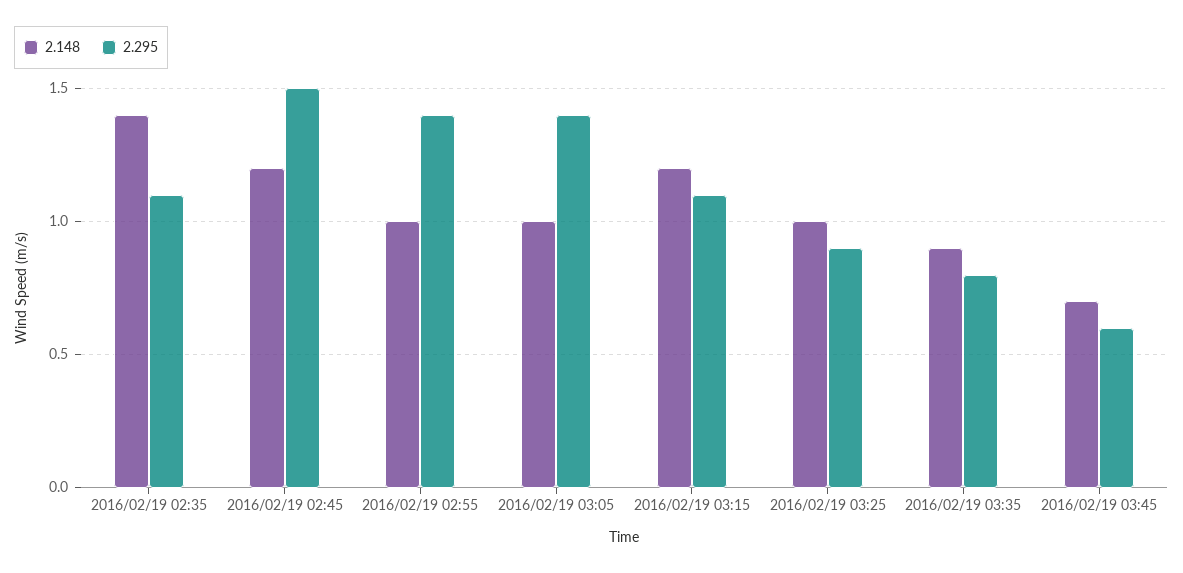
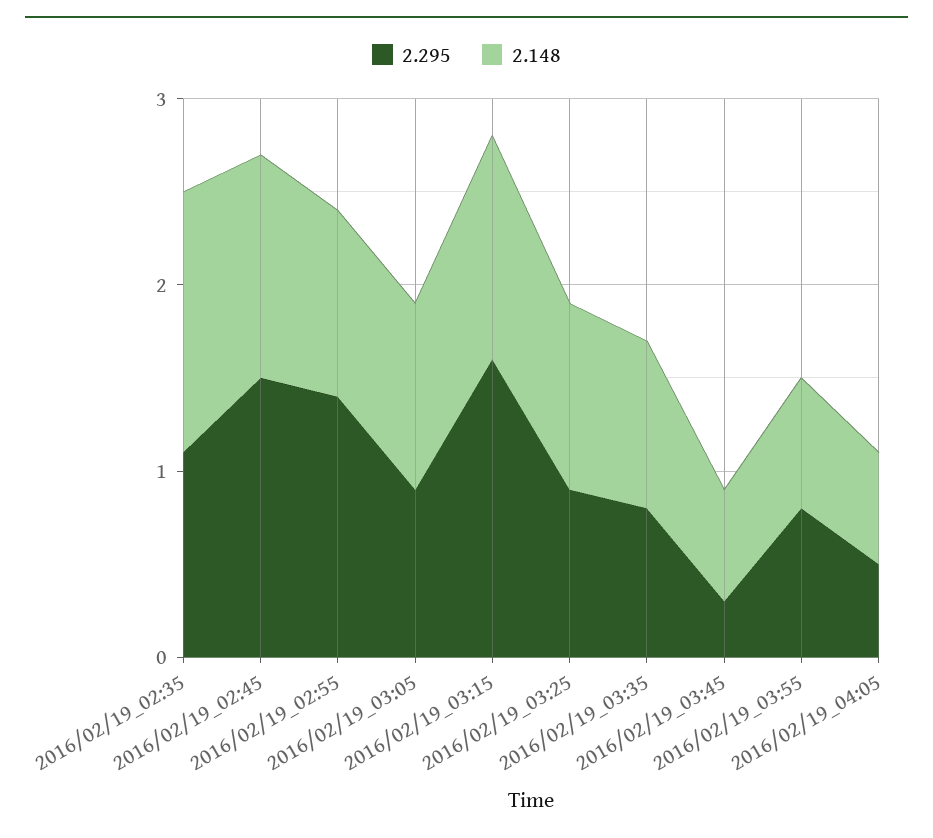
2.295, 2016/02/19 03:05: 1.4 -> 0.9
2.295, 2016/02/19 03:15: 1.1 -> 1.6
2.148, 2016/02/19 03:45: 0.7 -> 0.6
2.295, 2016/02/19 03:45: 0.6 -> 0.3
2.295, 2016/02/19_03:55: none -> 0.8
2.148, 2016/02/19_03:55: none -> 0.7
2.295, 2016/02/19_04:05: none -> 0.5
2.148, 2016/02/19_04:05: none -> 0.6

